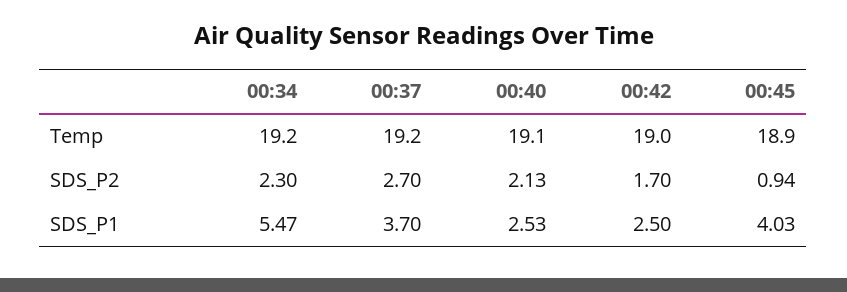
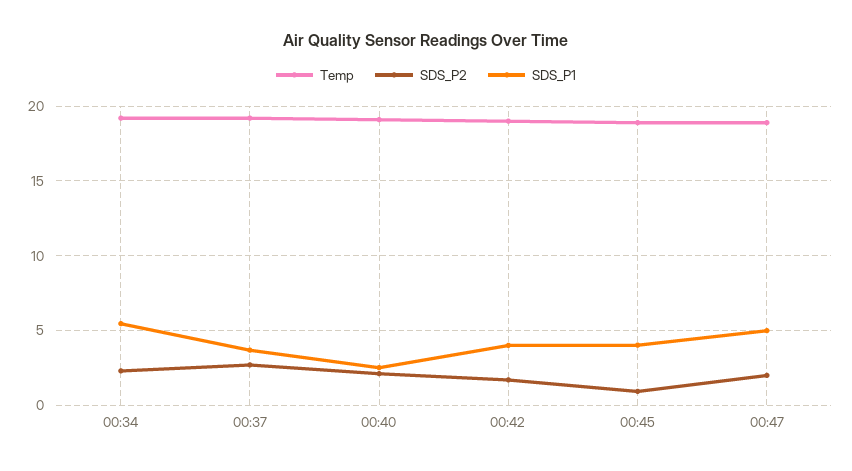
SDS_P1, 00:42: 2.5 -> 4
Temp, 00:47: none -> 19
SDS_P2, 00:47: none -> 2
SDS_P1, 00:47: none -> 5

